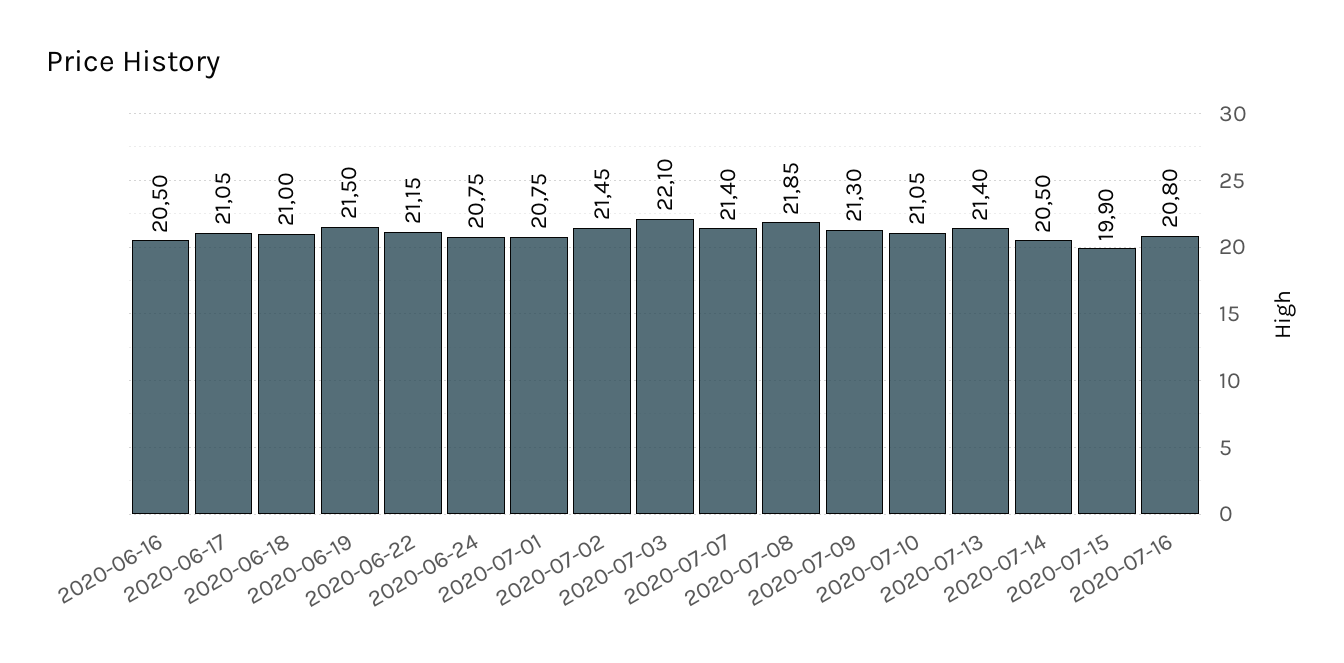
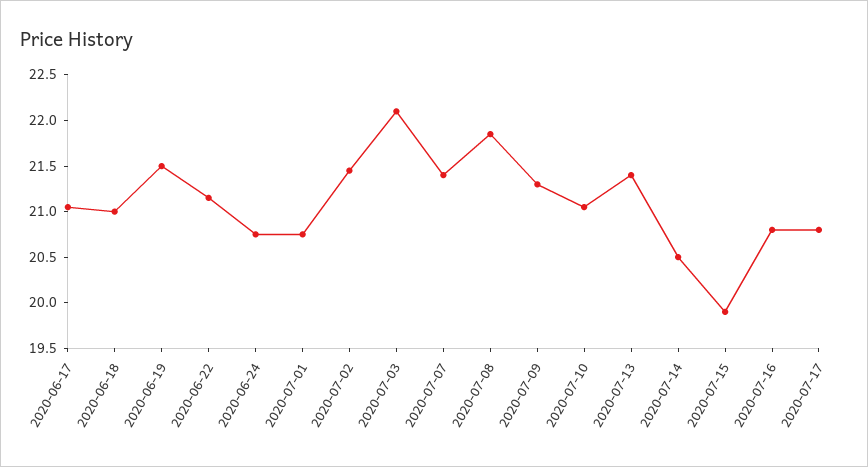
2020-06-16: 20.5 -> none
2020-07-17: none -> 20.8

